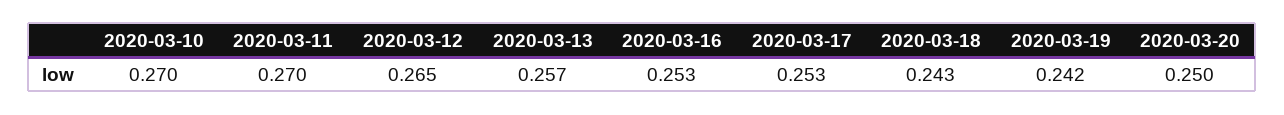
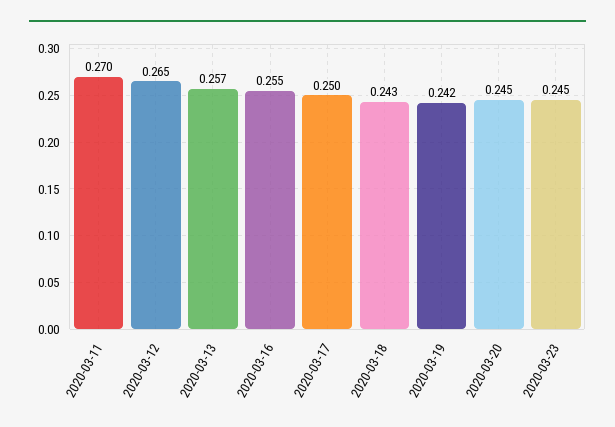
2020-03-10: 0.27 -> none
2020-03-16: 0.253 -> 0.255
2020-03-17: 0.253 -> 0.25
2020-03-20: 0.25 -> 0.245
2020-03-23: none -> 0.245

